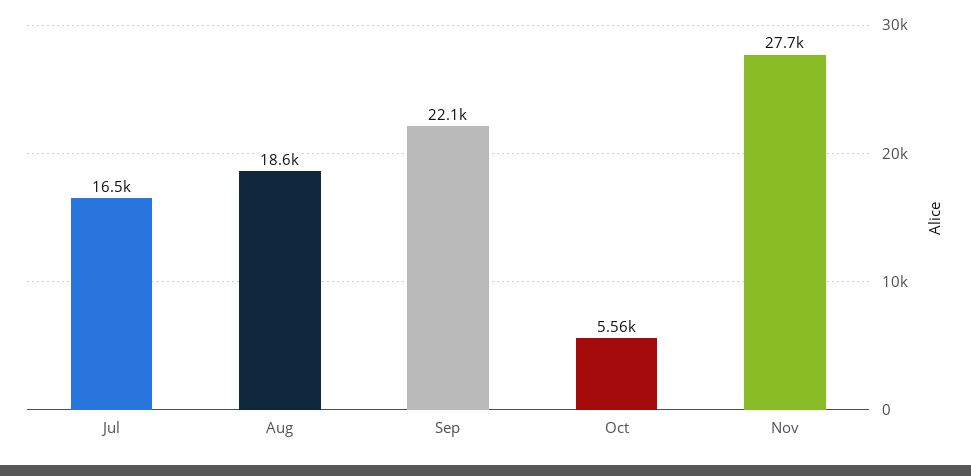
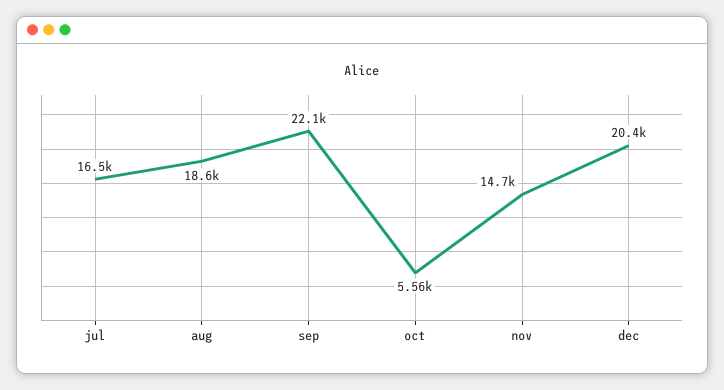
Nov: 27700 -> 14700
dec: none -> 20400

